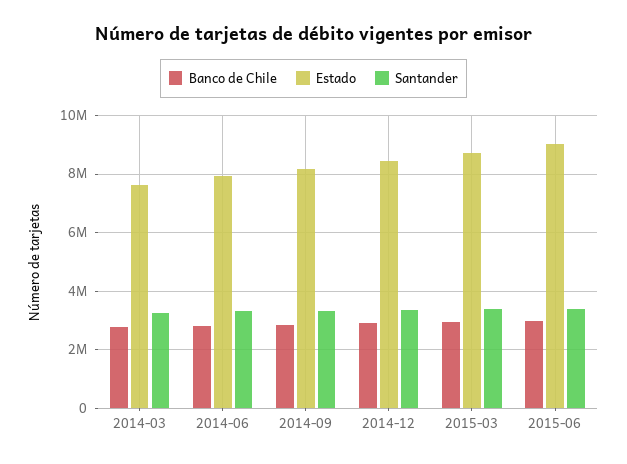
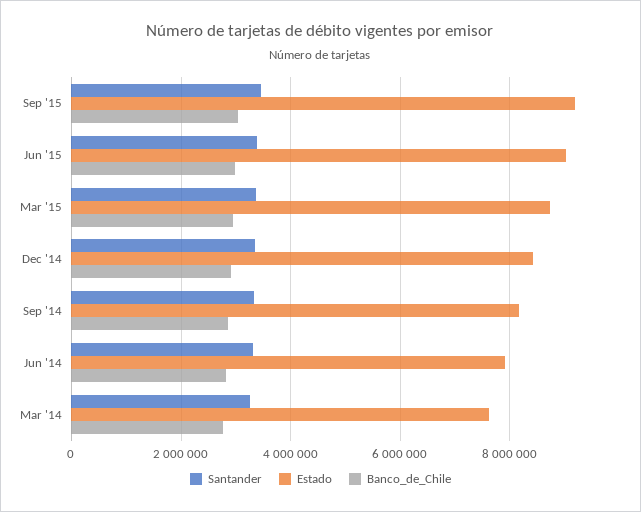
Santander, Sep '15: none -> 3400000
Estado, Sep '15: none -> 9200000
Banco de Chile, Sep '15: none -> 3000000

